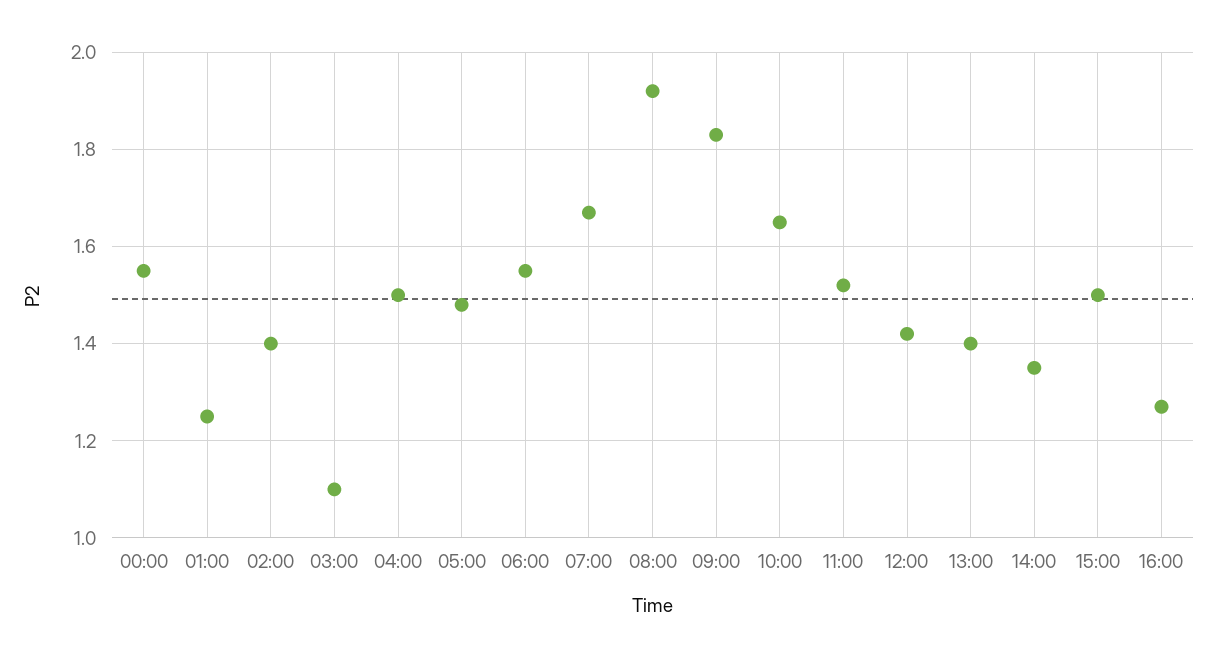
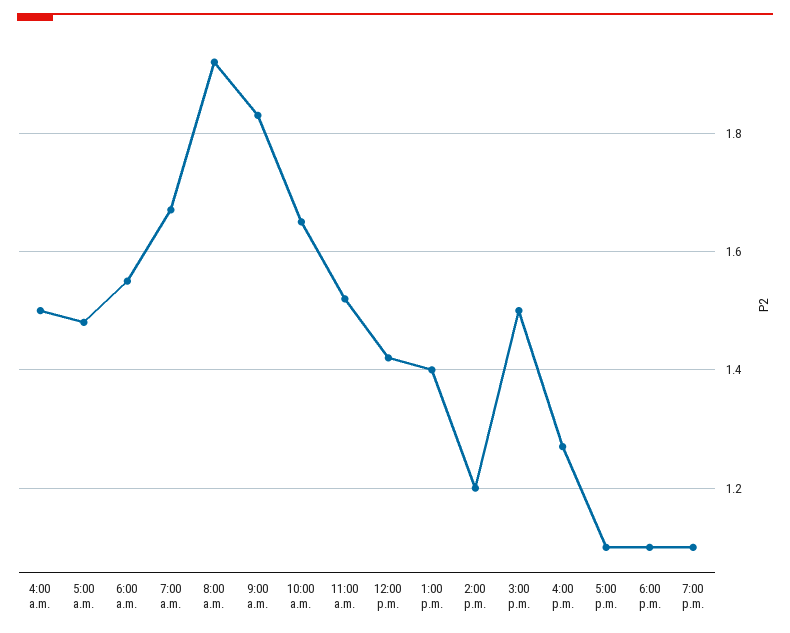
00:00: 1.55 -> none
01:00: 1.25 -> none
02:00: 1.4 -> none
03:00: 1.1 -> none
14:00: 1.35 -> 1.2
5:00 p.m.: none -> 1.1
6:00 p.m.: none -> 1.1
7:00 p.m.: none -> 1.1

